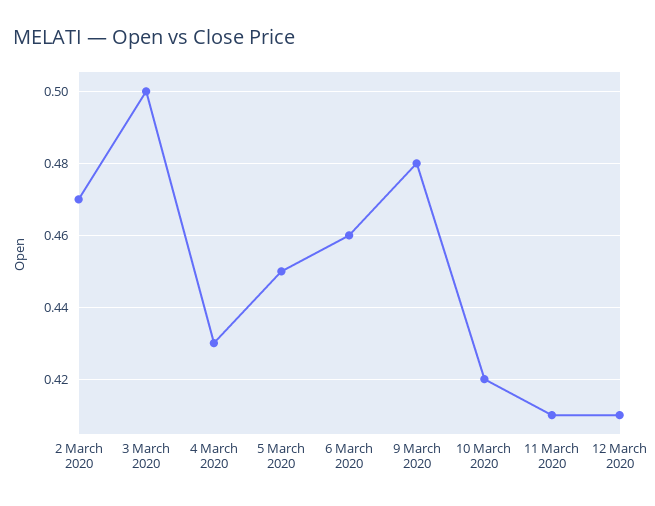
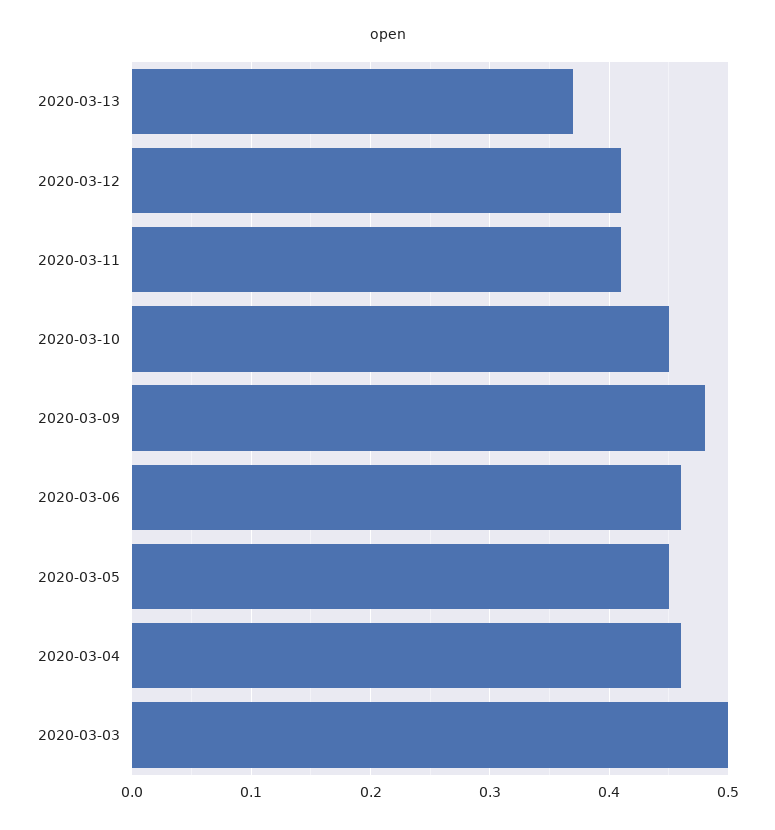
2 March 2020: 0.47 -> none
4 March 2020: 0.43 -> 0.46
10 March 2020: 0.42 -> 0.45
2020-03-13: none -> 0.37

